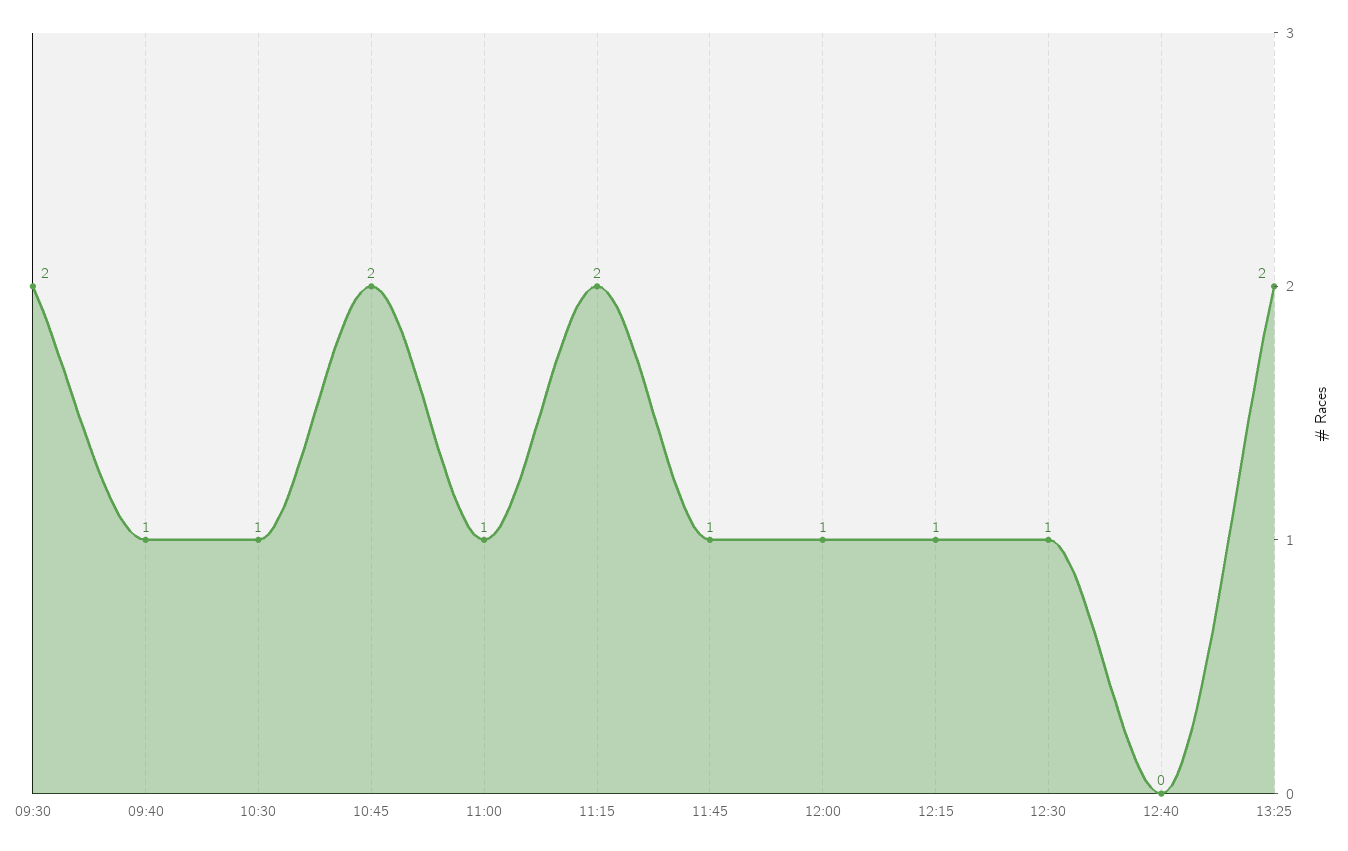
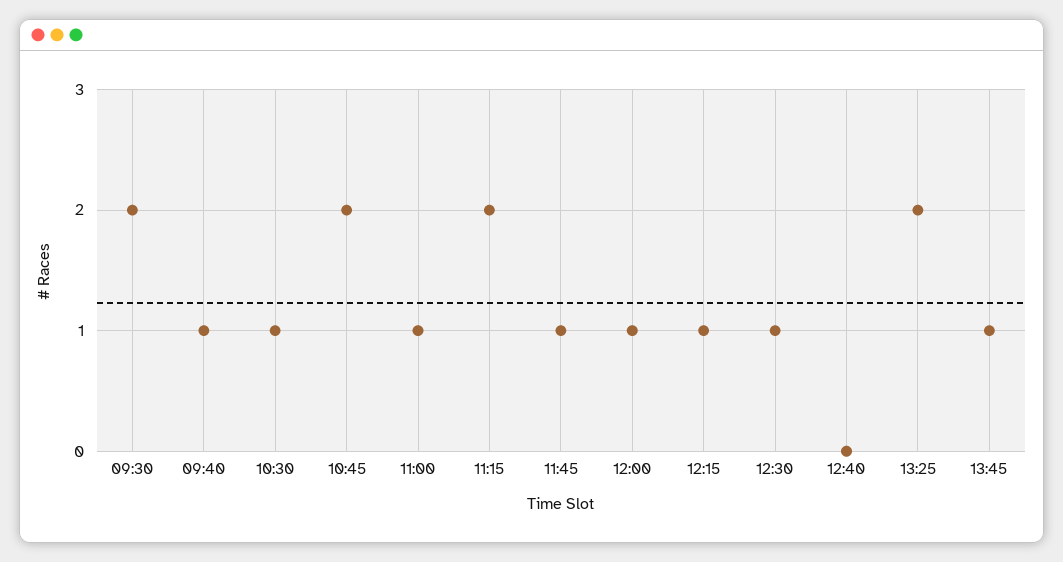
13:45: none -> 1

